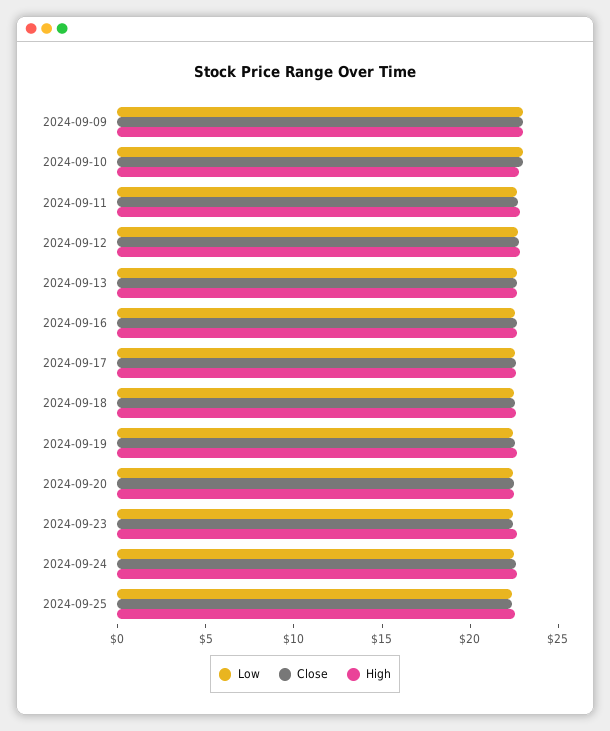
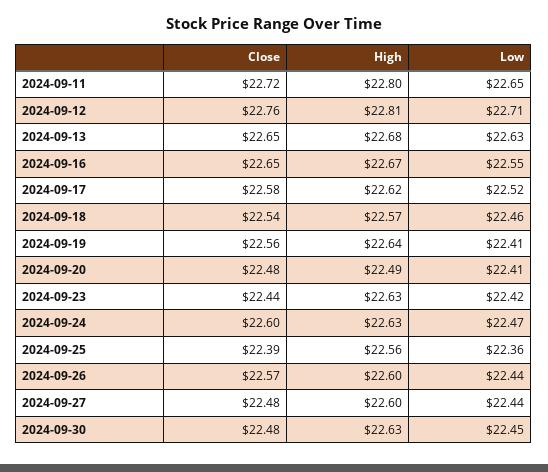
Low, 2024-09-09: 23 -> none
Close, 2024-09-09: 23 -> none
High, 2024-09-09: 23 -> none
Low, 2024-09-10: 23 -> none
Close, 2024-09-10: 23 -> none
High, 2024-09-10: 23 -> none
Close, 2024-09-26: none -> 22.57
High, 2024-09-26: none -> 22.6
Low, 2024-09-26: none -> 22.44
Close, 2024-09-27: none -> 22.48
High, 2024-09-27: none -> 22.6
Low, 2024-09-27: none -> 22.44
Close, 2024-09-30: none -> 22.48
High, 2024-09-30: none -> 22.63
Low, 2024-09-30: none -> 22.45

